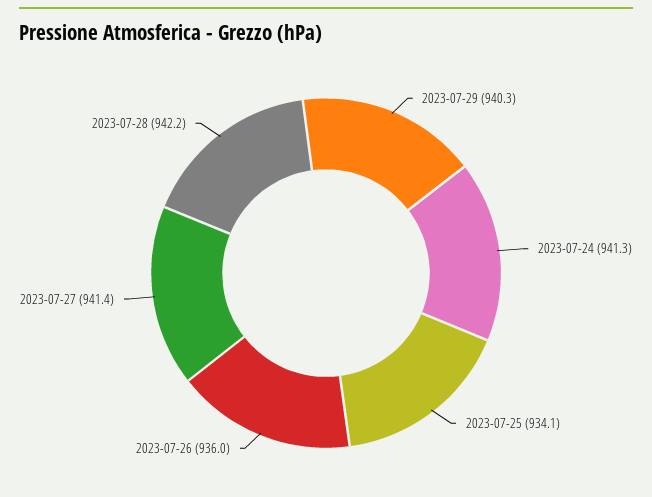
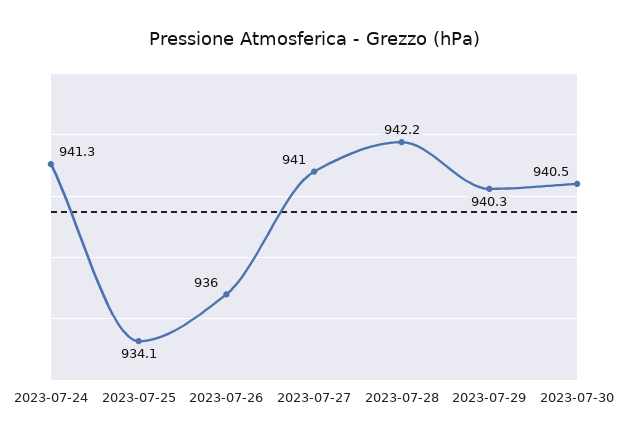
2023-07-27: 941.4 -> 941
2023-07-30: none -> 940.5

